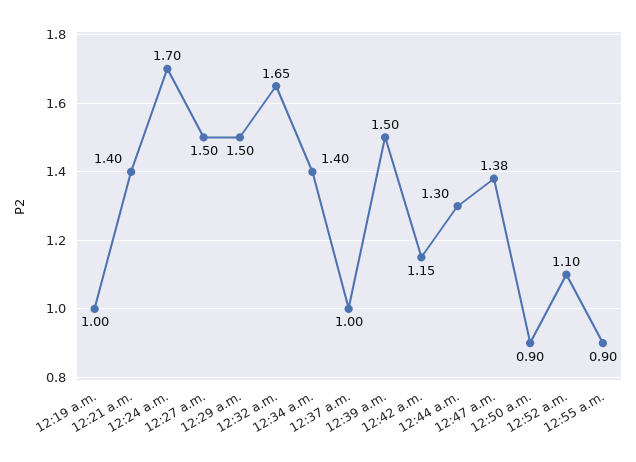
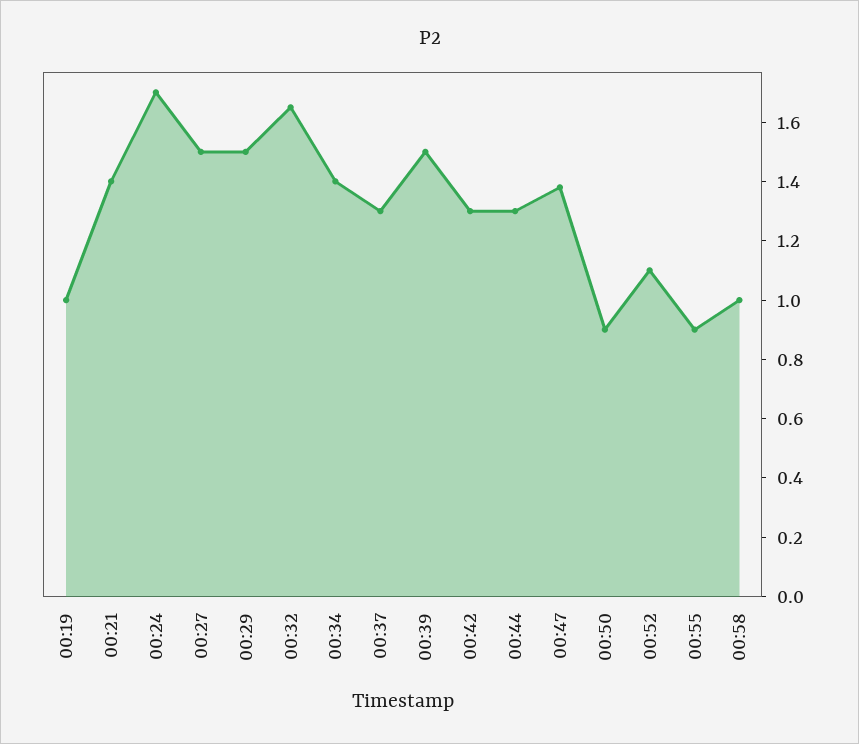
12:37 a.m.: 1 -> 1.3
12:42 a.m.: 1.15 -> 1.3
00:58: none -> 1

